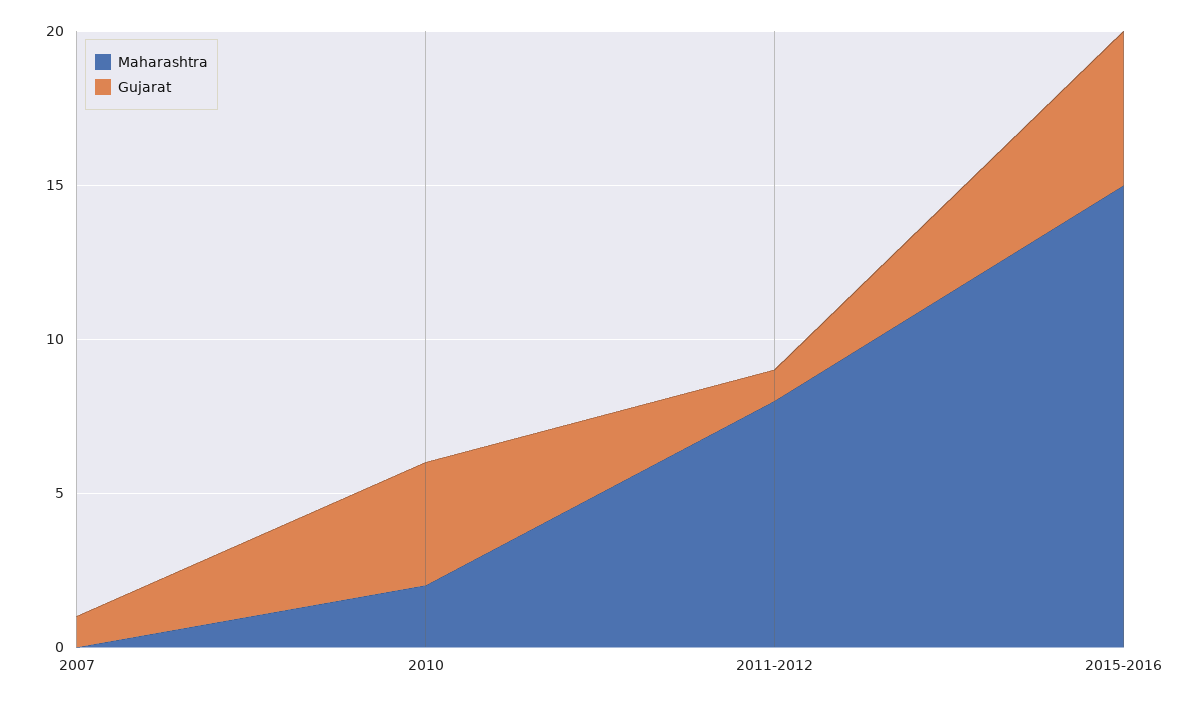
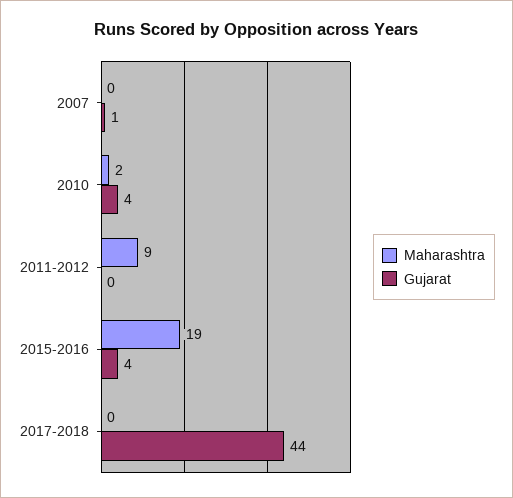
Maharashtra, 2011-2012: 8 -> 9
Gujarat, 2011-2012: 1 -> 0
Maharashtra, 2015-2016: 15 -> 19
Gujarat, 2015-2016: 5 -> 4
Maharashtra, 2017-2018: none -> 0
Gujarat, 2017-2018: none -> 44

